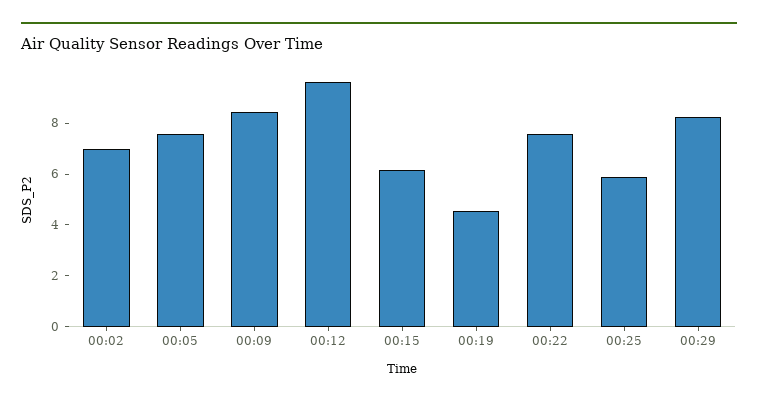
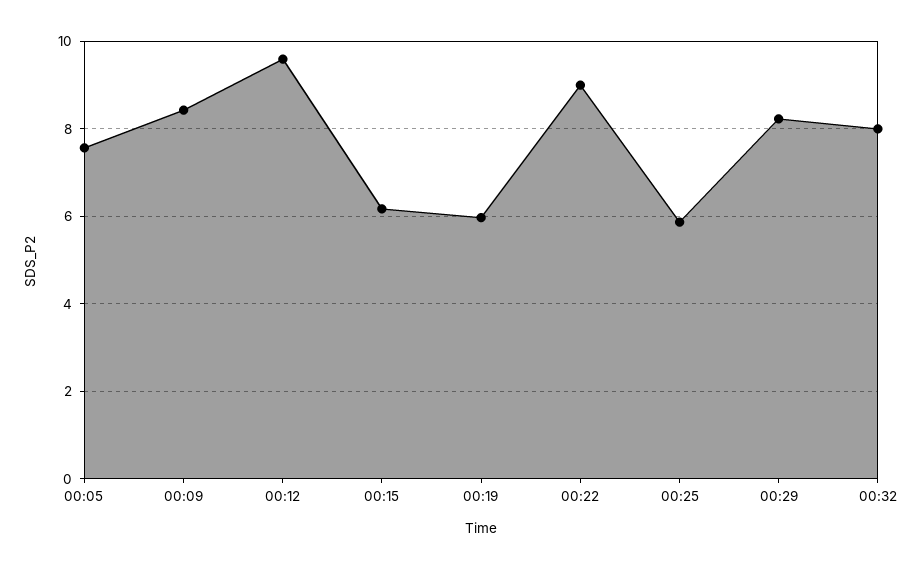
00:02: 7 -> none
00:19: 4.5 -> 6
00:22: 7.5 -> 9
00:32: none -> 8

